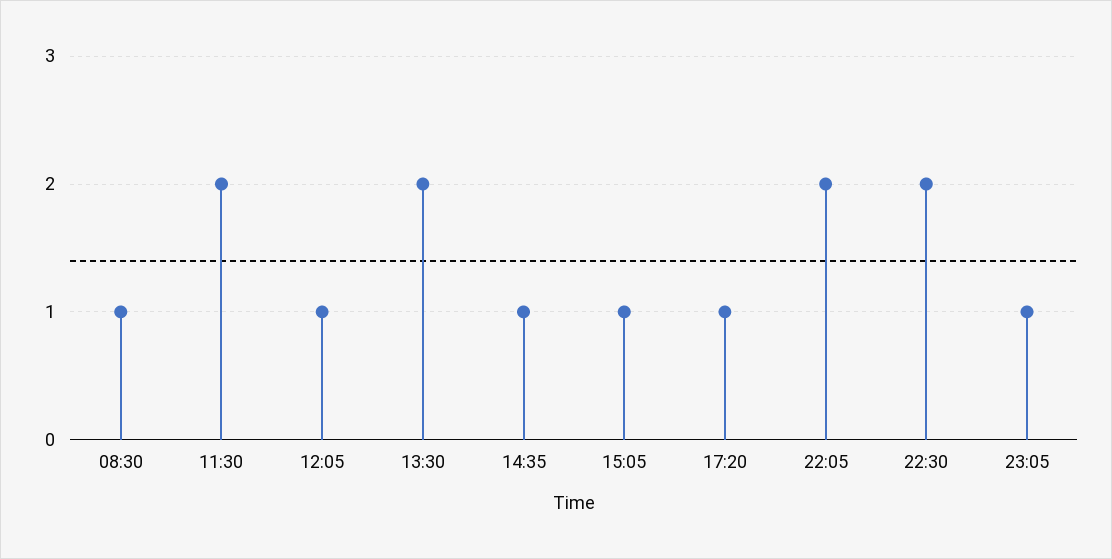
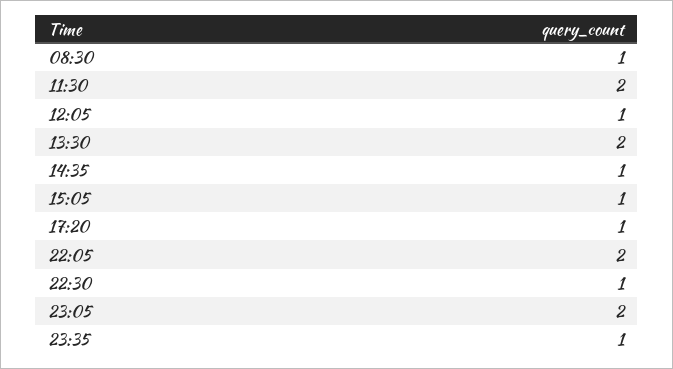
22:30: 2 -> 1
23:05: 1 -> 2
23:35: none -> 1

